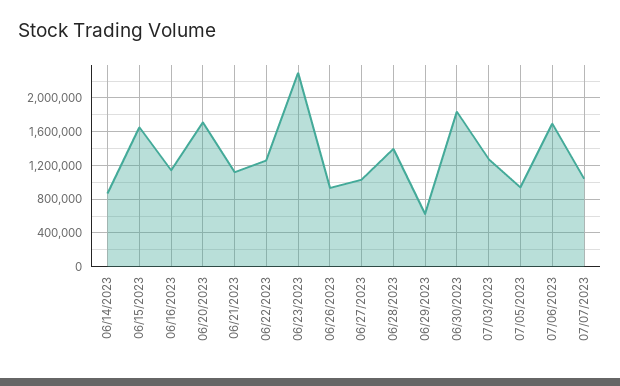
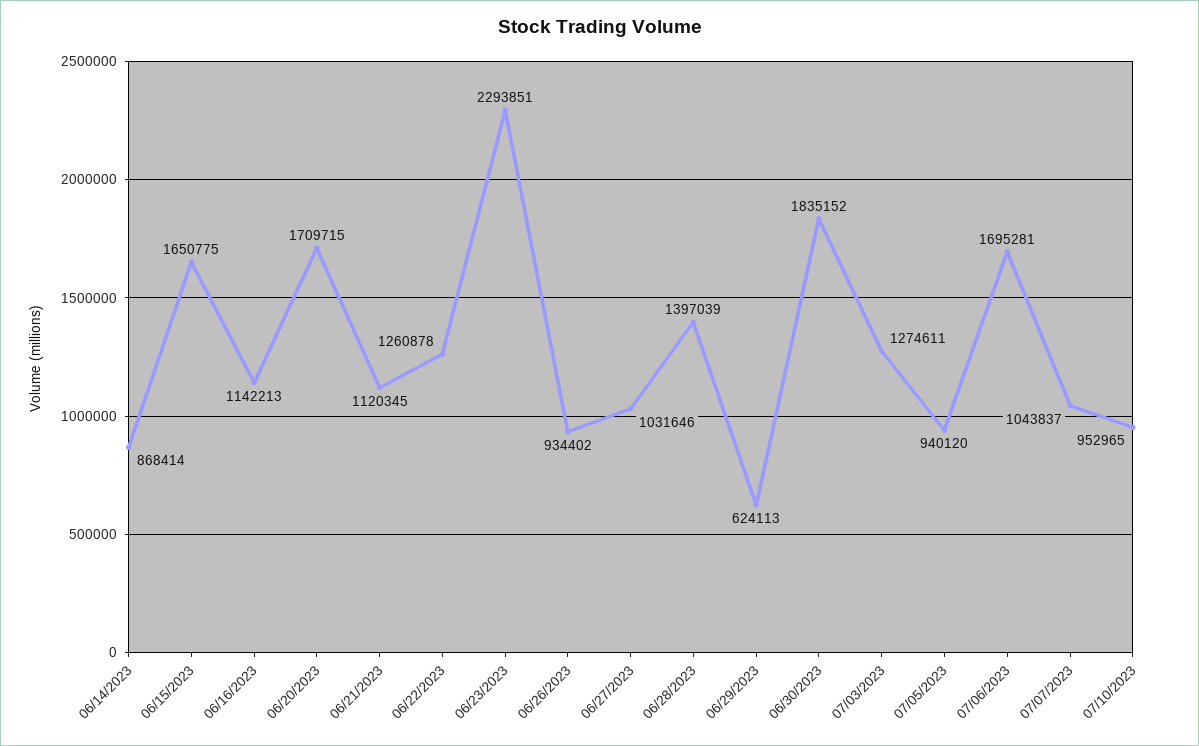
07/10/2023: none -> 952965

